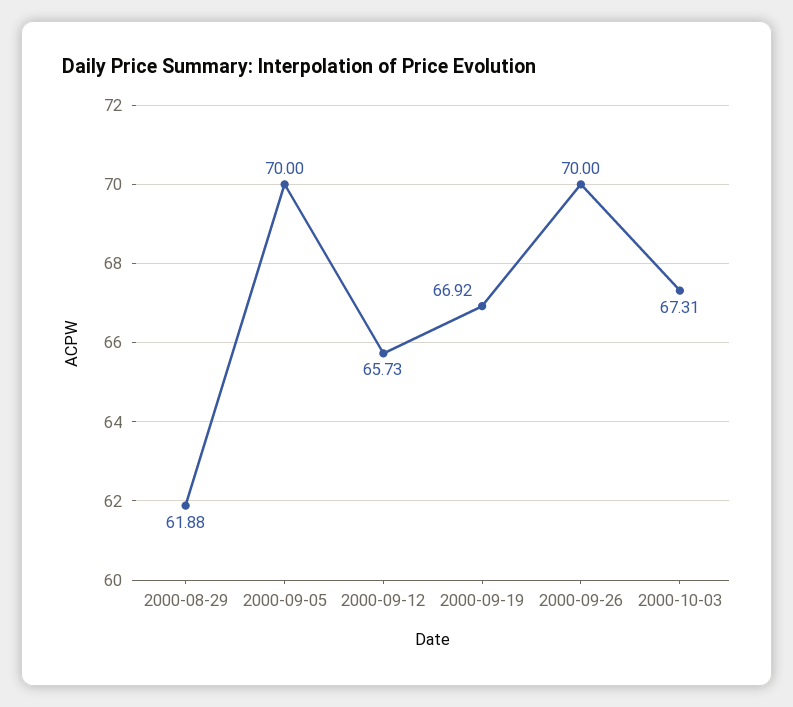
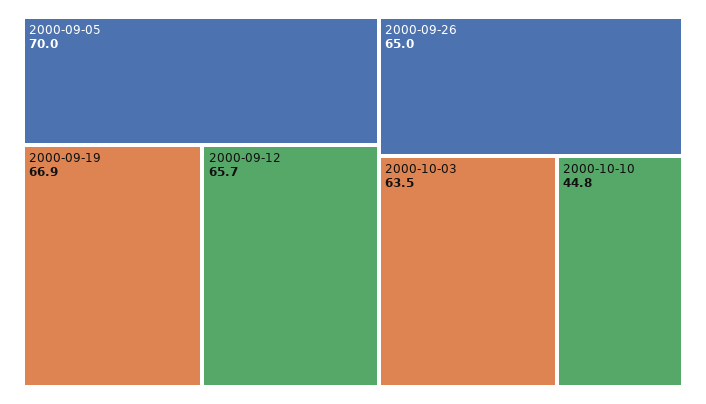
2000-08-29: 61.88 -> none
2000-09-26: 70 -> 65
2000-10-03: 67.31 -> 63.5
2000-10-10: none -> 44.8

